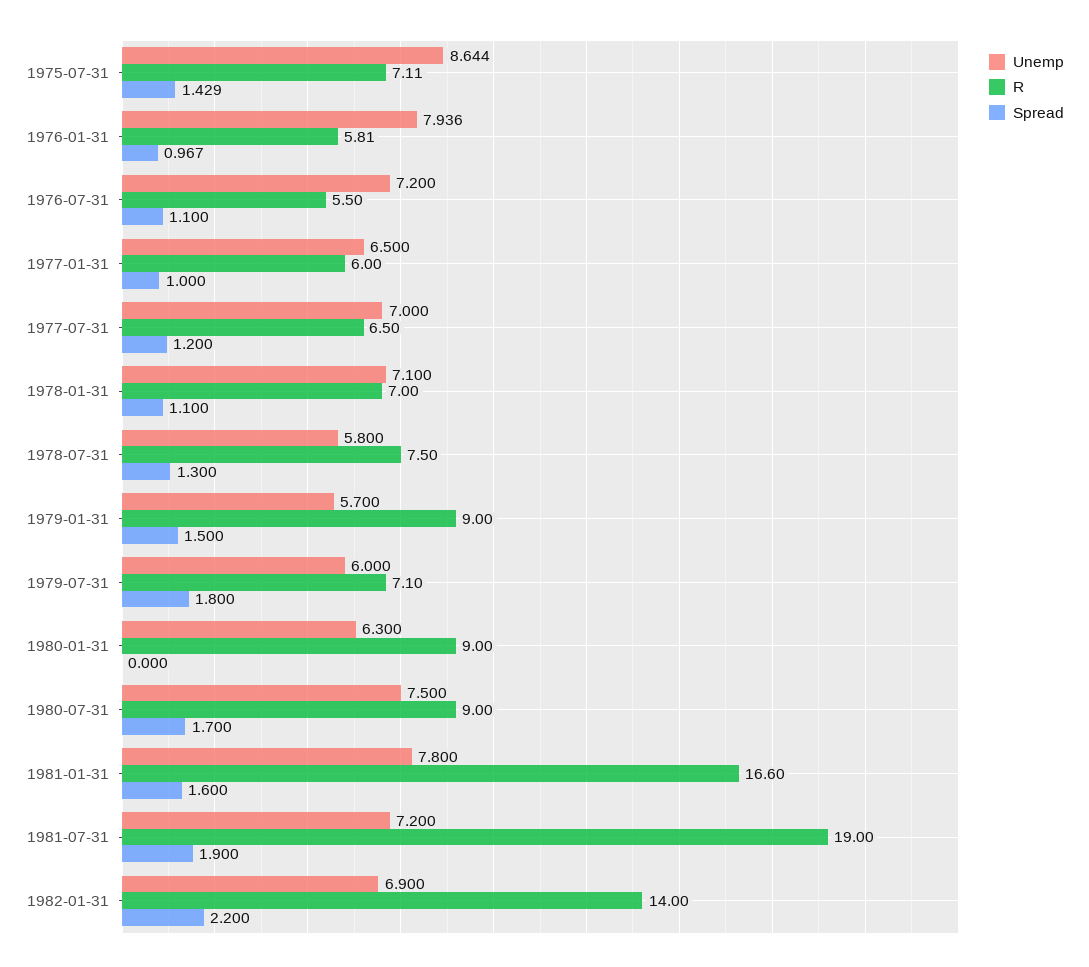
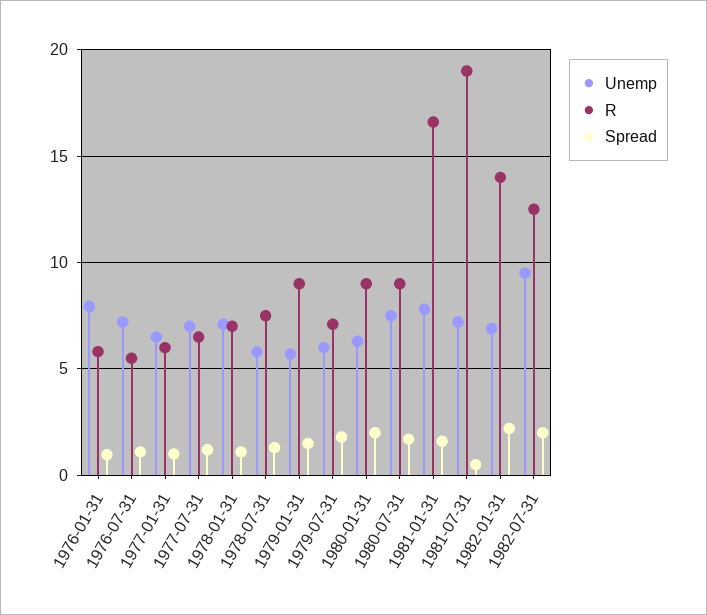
Unemp, 1975-07-31: 8.644 -> none
R, 1975-07-31: 7.11 -> none
Spread, 1975-07-31: 1.429 -> none
Spread, 1980-01-31: 0 -> 2
Spread, 1981-07-31: 1.9 -> 0.5
Unemp, 1982-07-31: none -> 9.5
R, 1982-07-31: none -> 12.5
Spread, 1982-07-31: none -> 2

